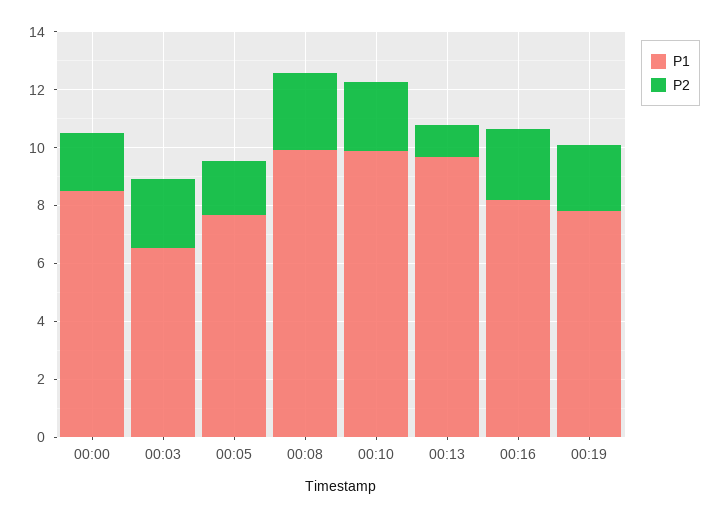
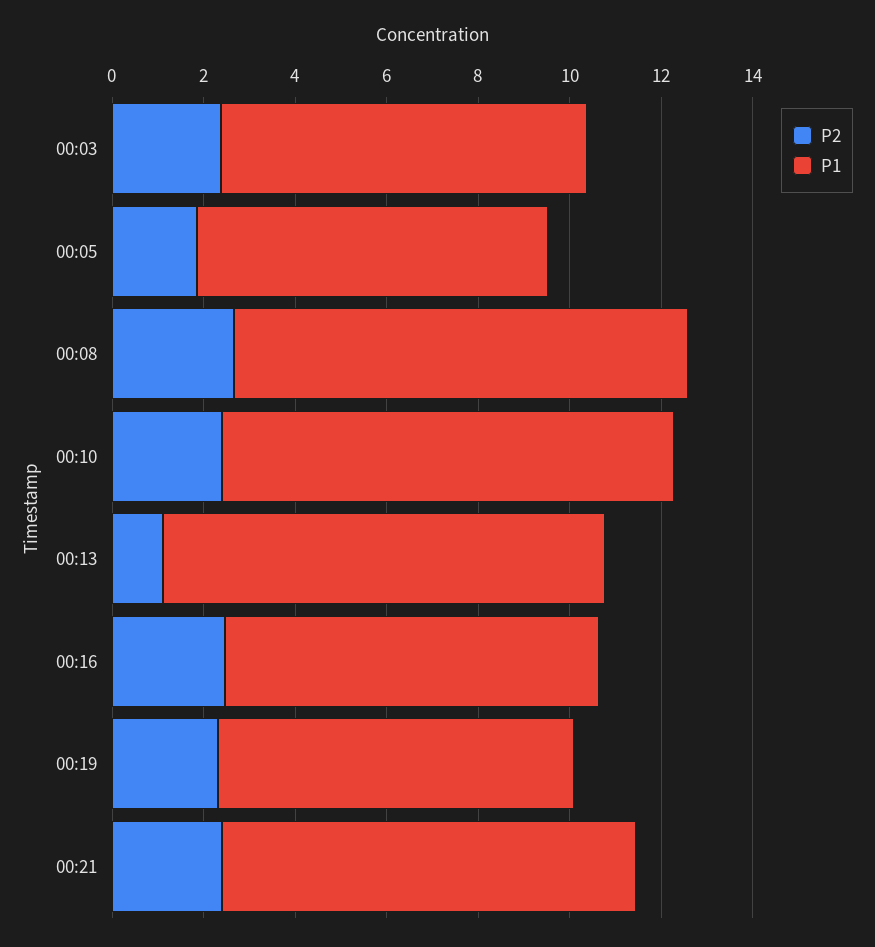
P1, 00:00: 8.5 -> none
P2, 00:00: 2 -> none
P1, 00:03: 6.5 -> 8
P2, 00:21: none -> 2.5
P1, 00:21: none -> 9

